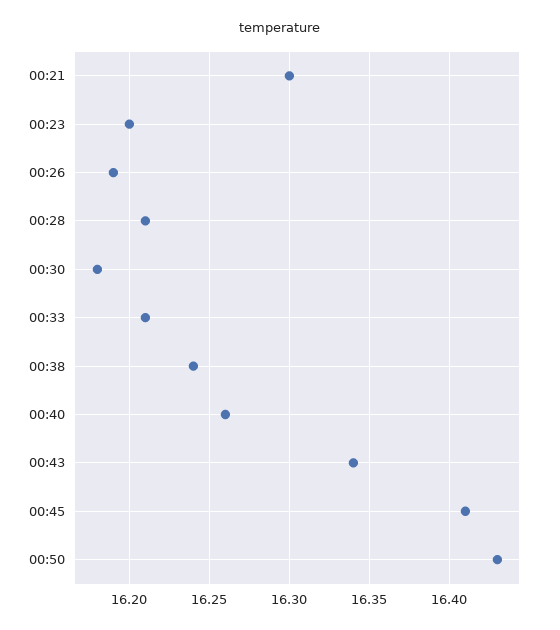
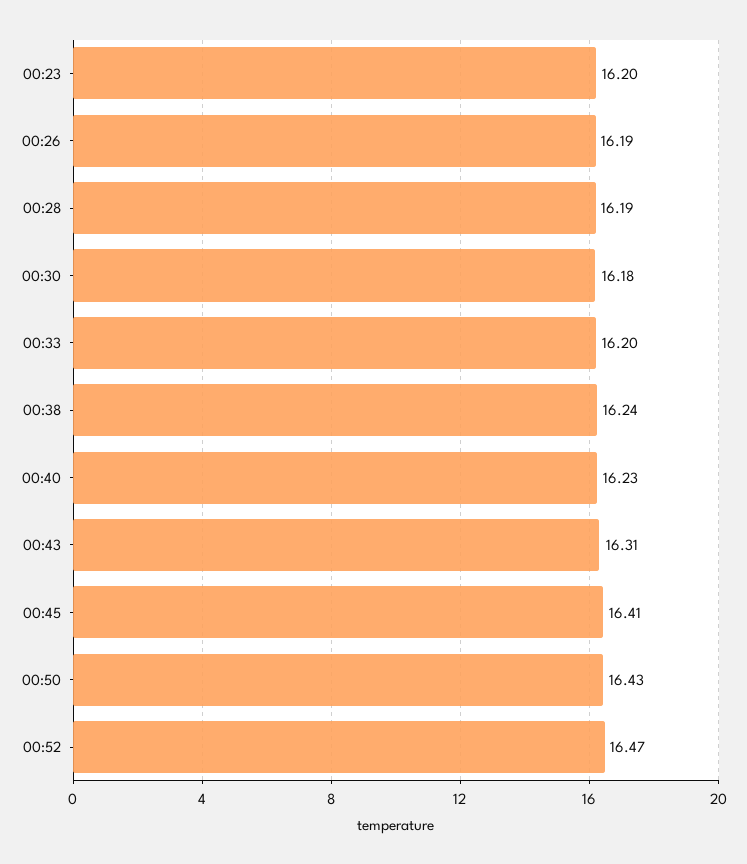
00:21: 16.3 -> none
00:28: 16.21 -> 16.19
00:33: 16.21 -> 16.2
00:40: 16.26 -> 16.23
00:43: 16.34 -> 16.31
00:52: none -> 16.47

